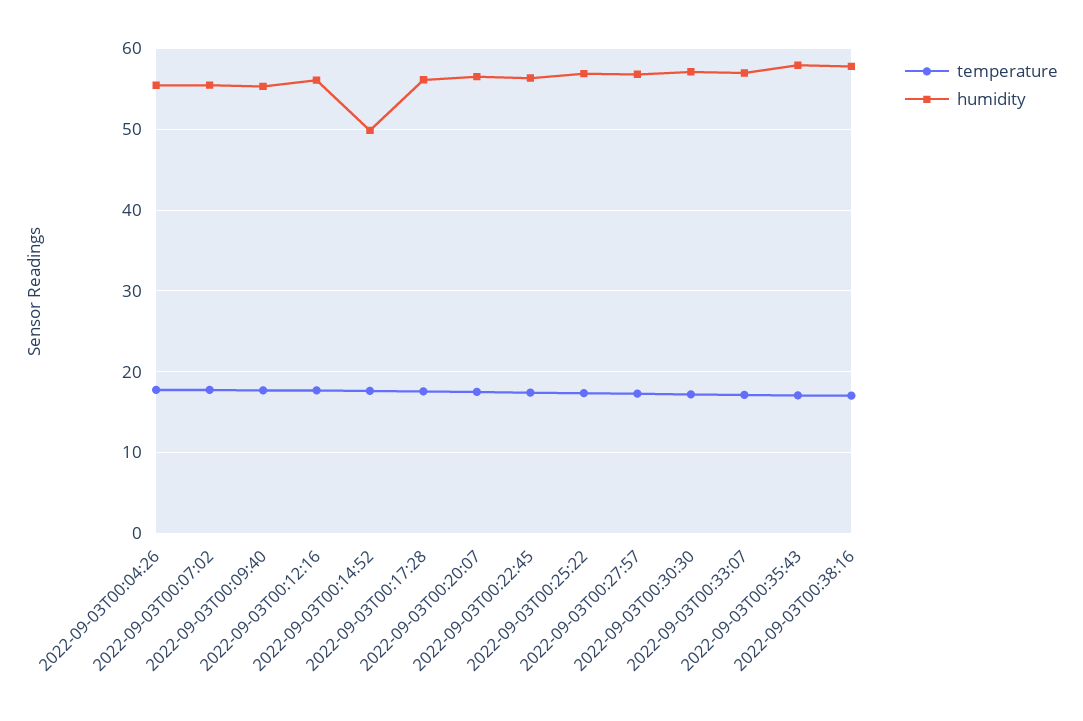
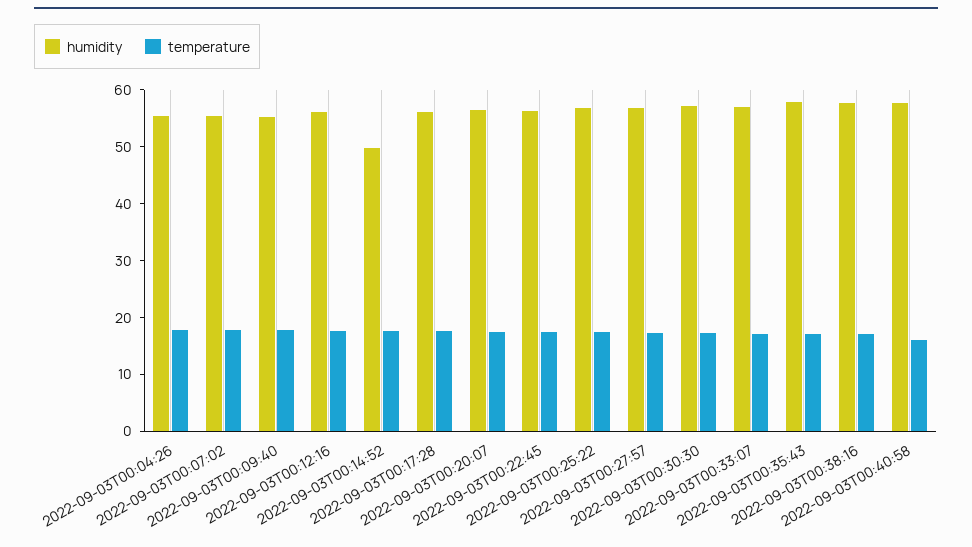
humidity, 2022-09-03T00:40:58: none -> 58
temperature, 2022-09-03T00:40:58: none -> 16

